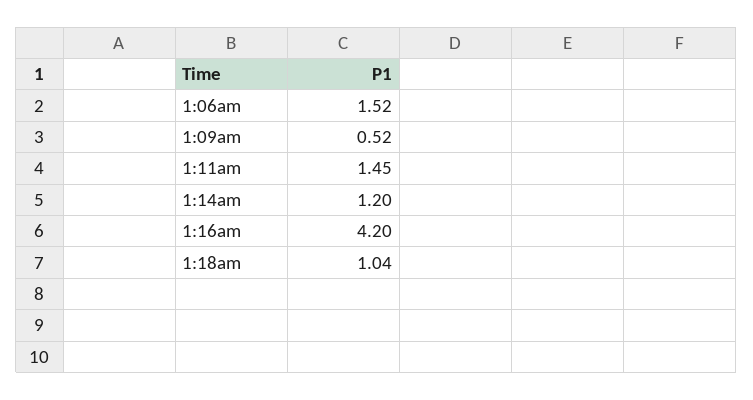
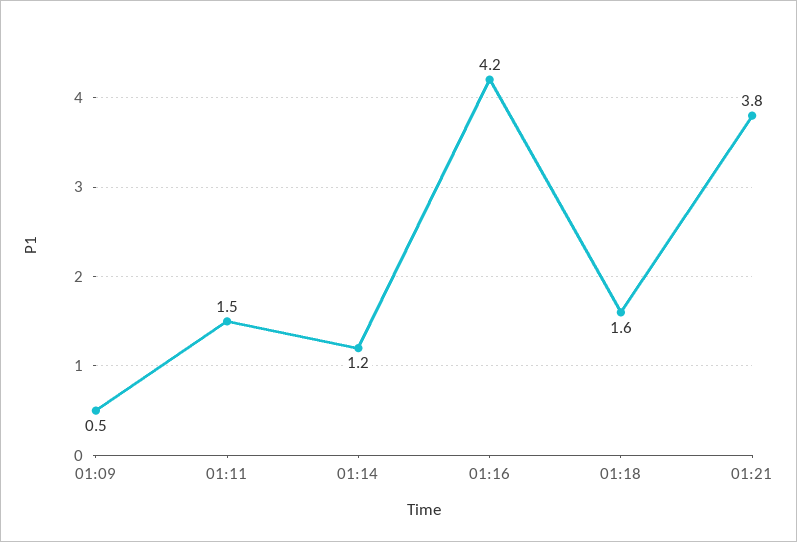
1:06am: 1.52 -> none
1:18am: 1.04 -> 1.6
01:21: none -> 3.8

